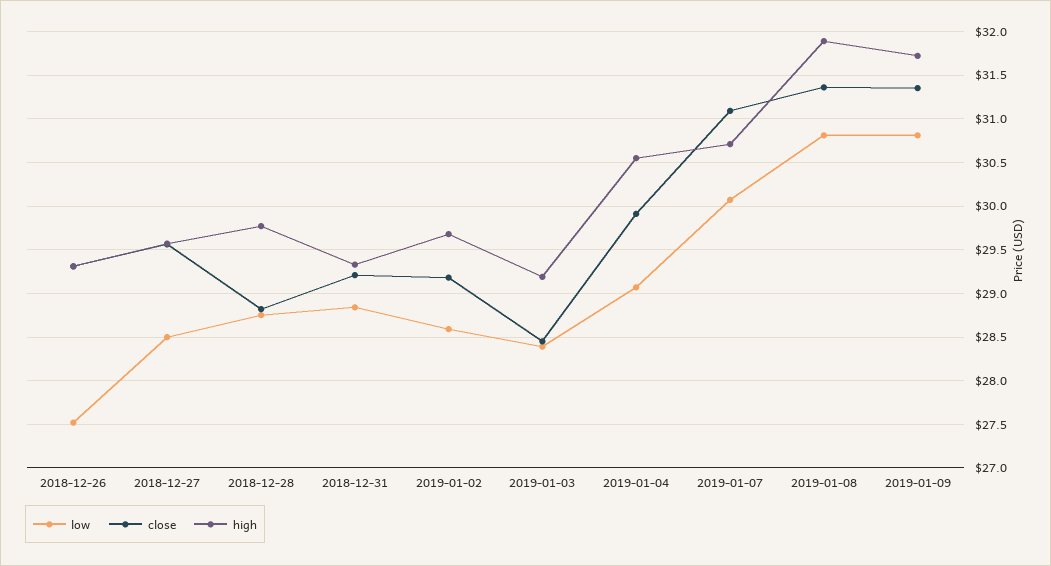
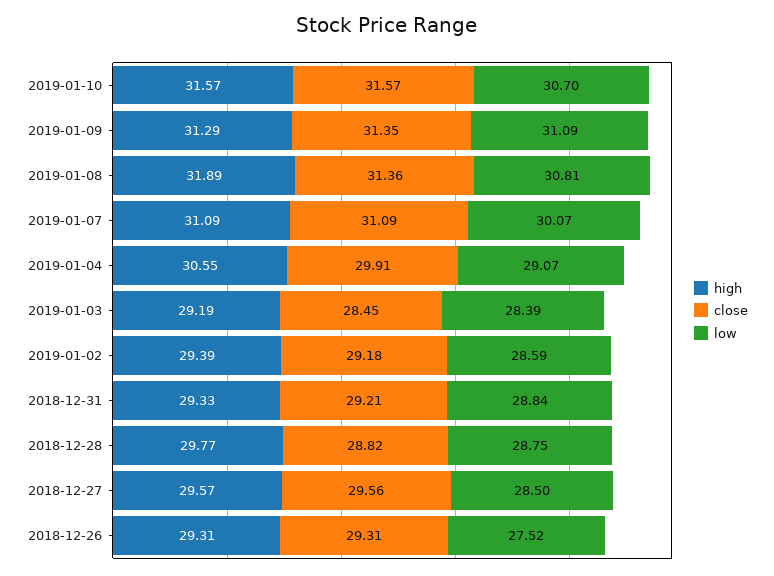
high, 2019-01-02: 29.7 -> 29.39
high, 2019-01-07: 30.7 -> 31.09
low, 2019-01-09: 30.8 -> 31.09
high, 2019-01-09: 31.7 -> 31.29
high, 2019-01-10: none -> 31.57
close, 2019-01-10: none -> 31.57
low, 2019-01-10: none -> 30.7

